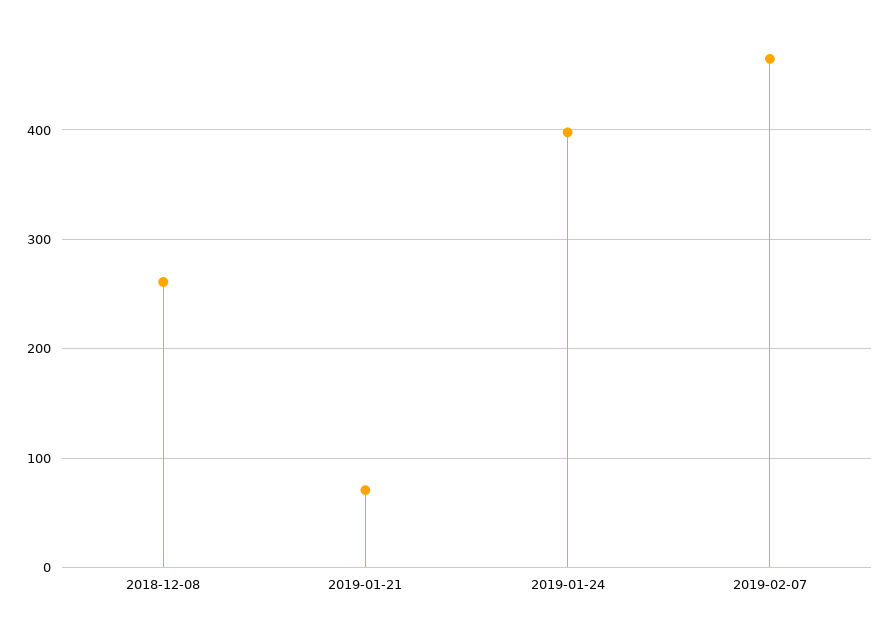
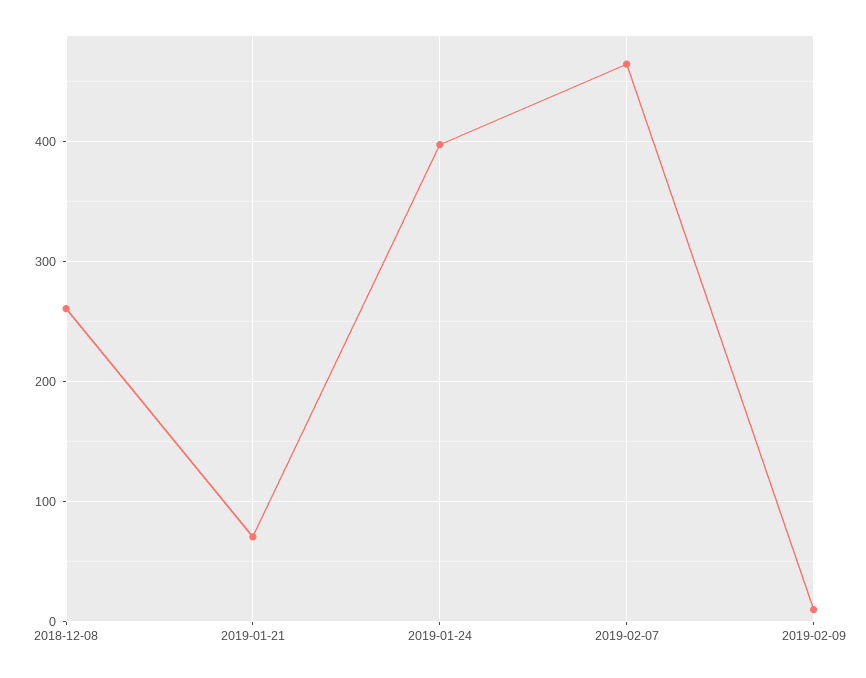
2019-02-09: none -> 10

